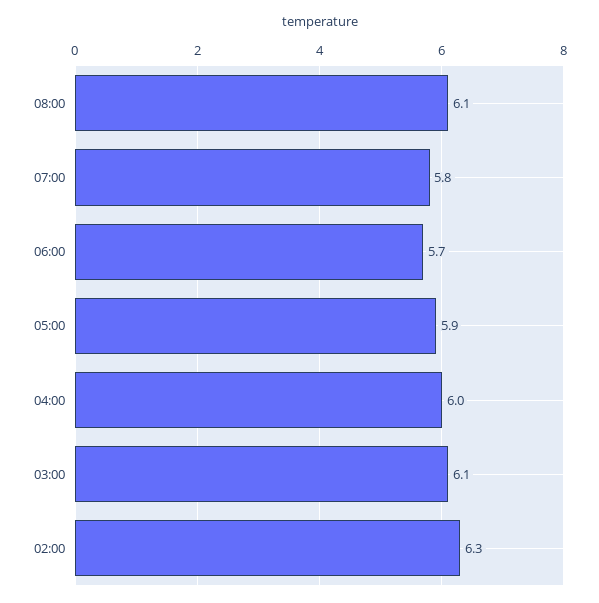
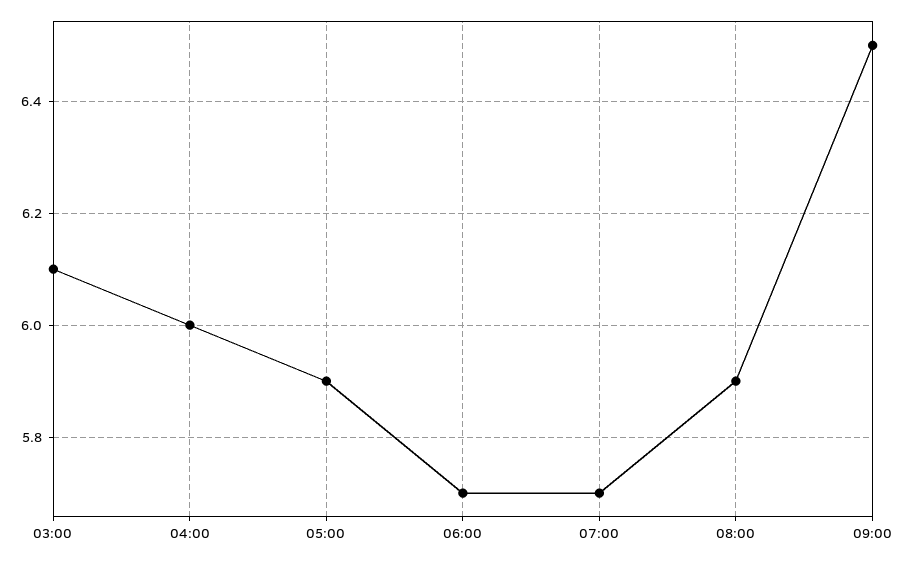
08:00: 6.1 -> 5.9
07:00: 5.8 -> 5.7
02:00: 6.3 -> none
09:00: none -> 6.5

